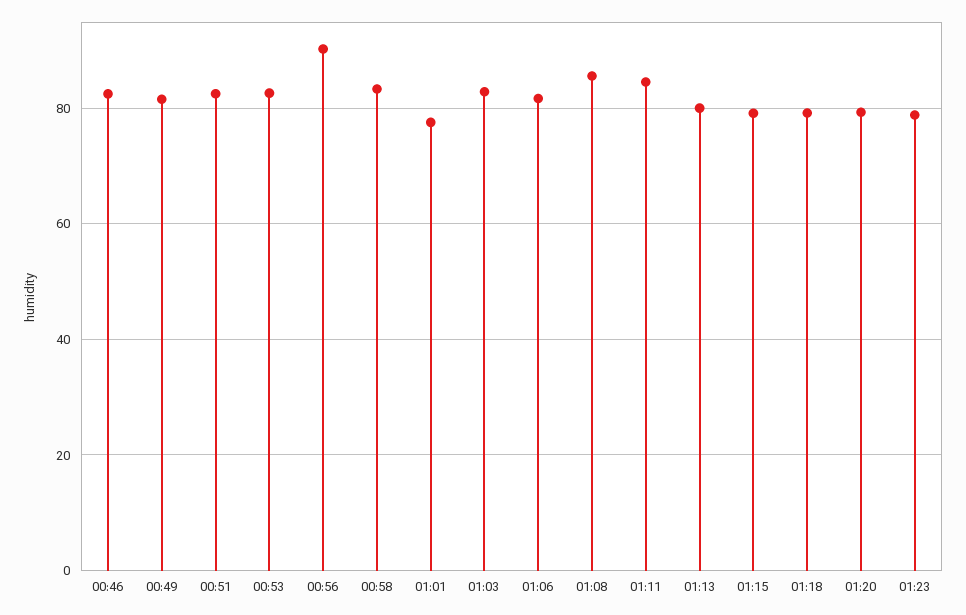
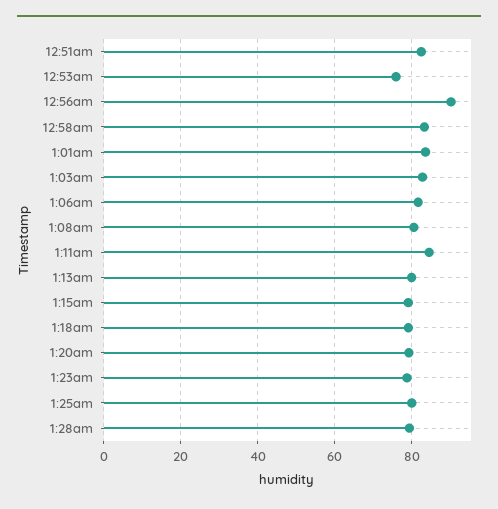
00:46: 82 -> none
00:49: 82 -> none
00:53: 82 -> 76
01:01: 78 -> 84
01:08: 86 -> 80
1:25am: none -> 80
1:28am: none -> 80

